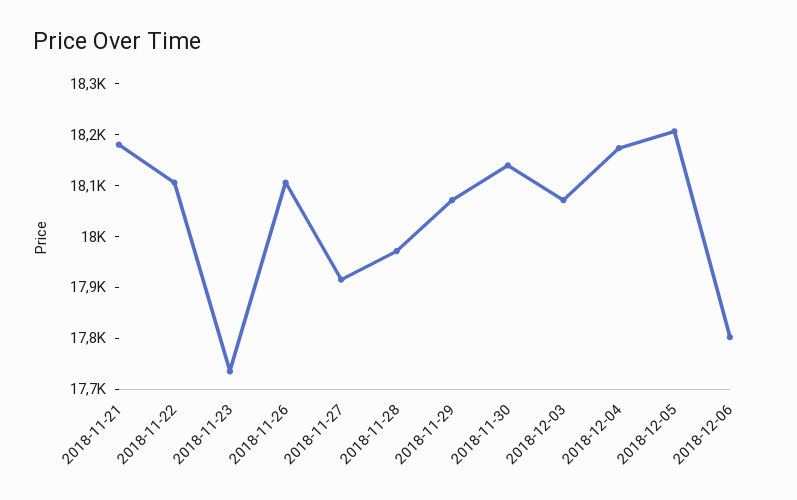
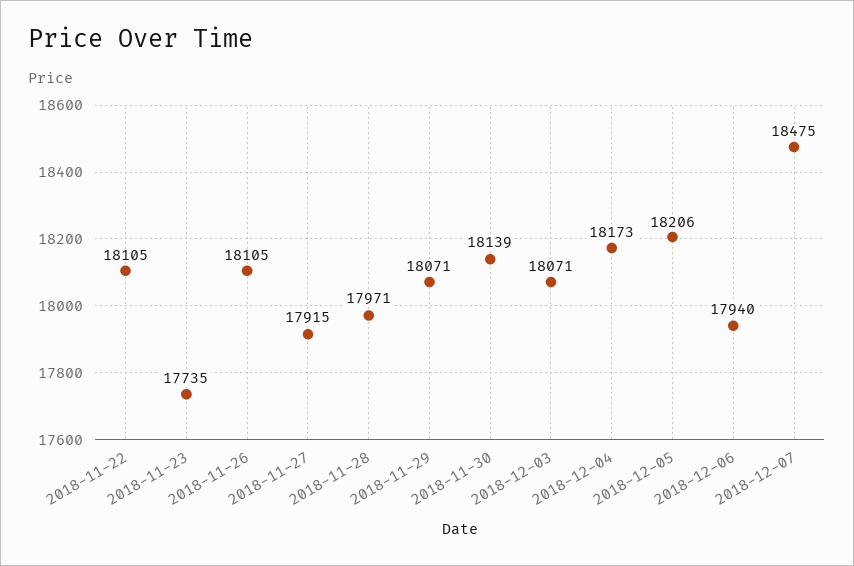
2018-11-21: 18180 -> none
2018-12-06: 17800 -> 17940
2018-12-07: none -> 18475

